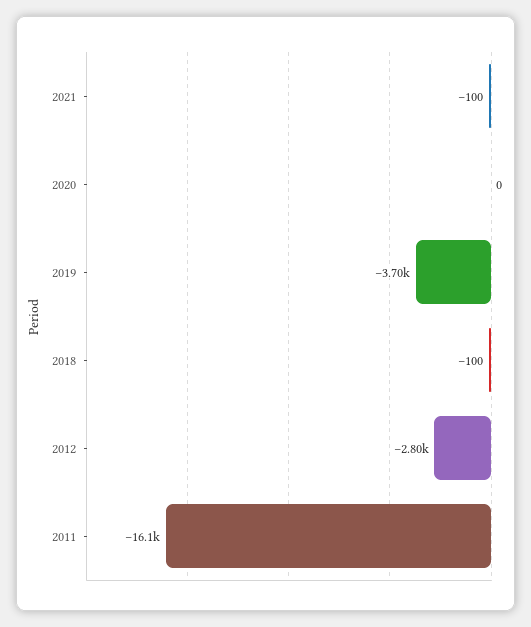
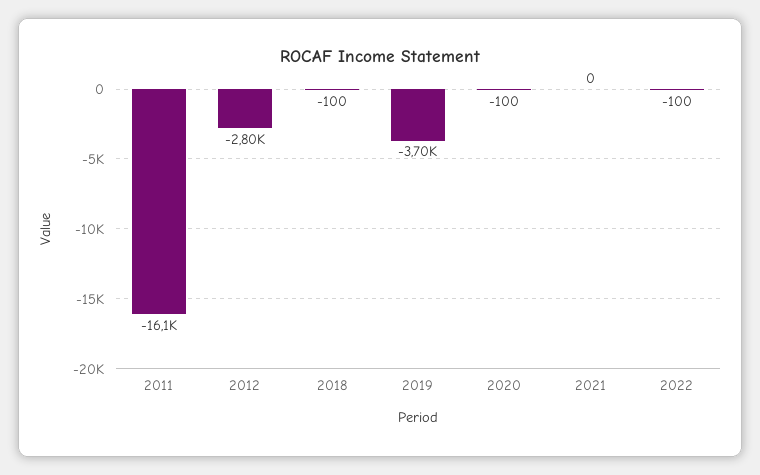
2021: -100 -> 0
2020: 0 -> -100
2022: none -> -100

